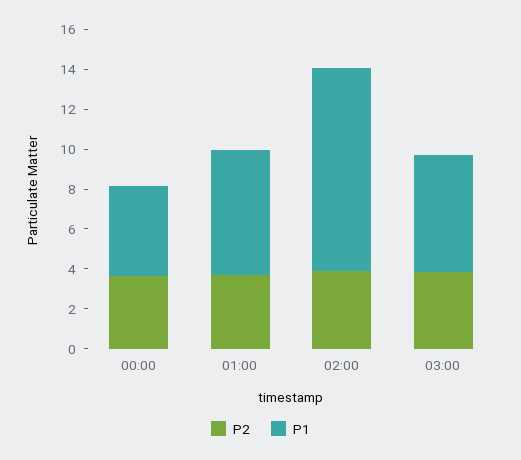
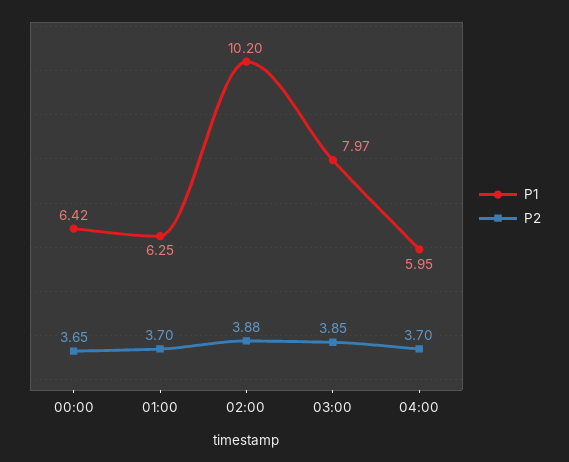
P1, 00:00: 4.5 -> 6.42
P1, 03:00: 6 -> 7.97
P1, 04:00: none -> 5.95
P2, 04:00: none -> 3.7

